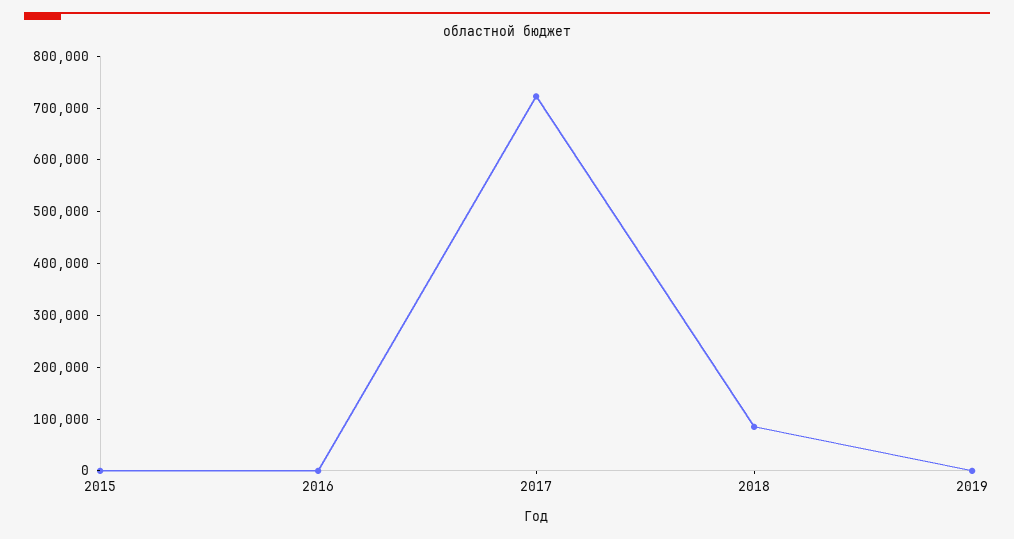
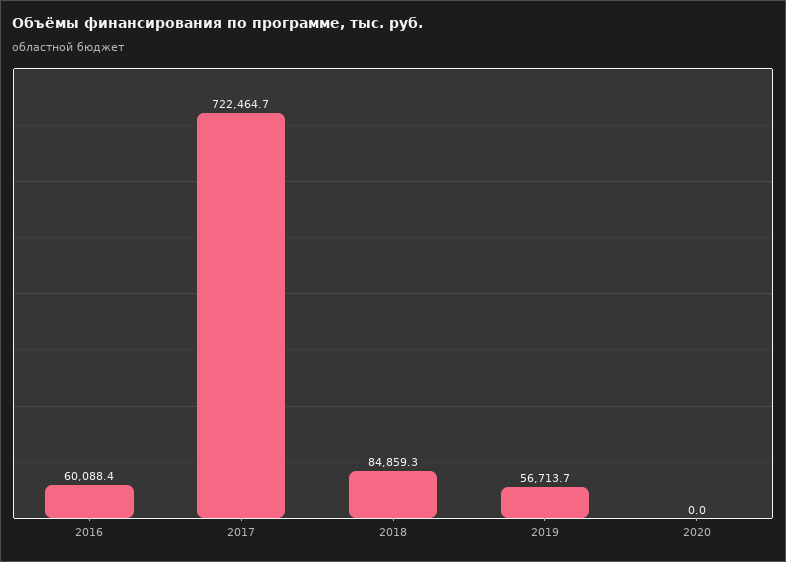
2015: 0 -> none
2016: 0 -> 60088.4
2019: 0 -> 56713.7
2020: none -> 0

